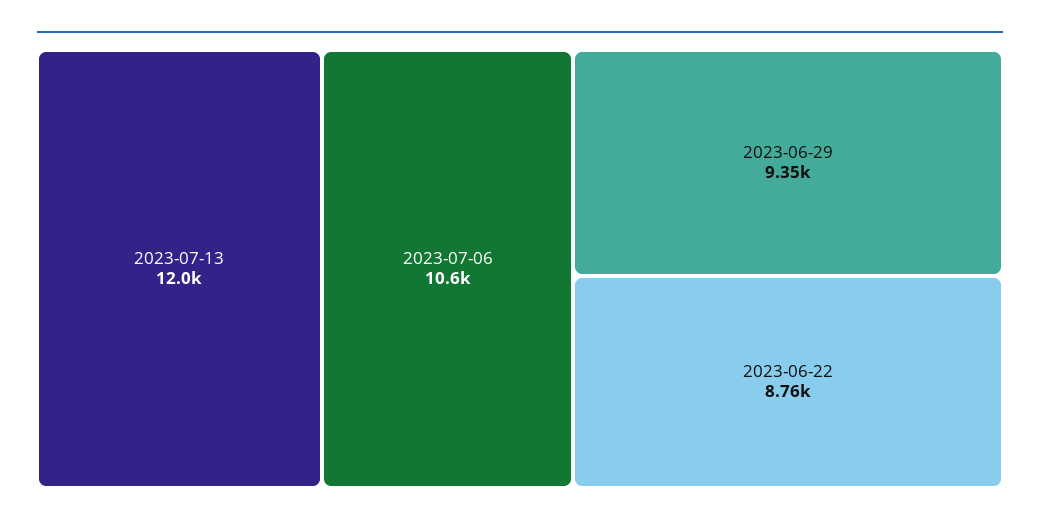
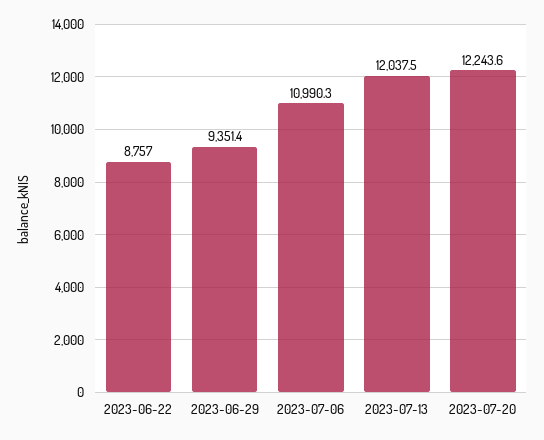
2023-07-06: 10600 -> 10990.3
2023-07-20: none -> 12243.6

